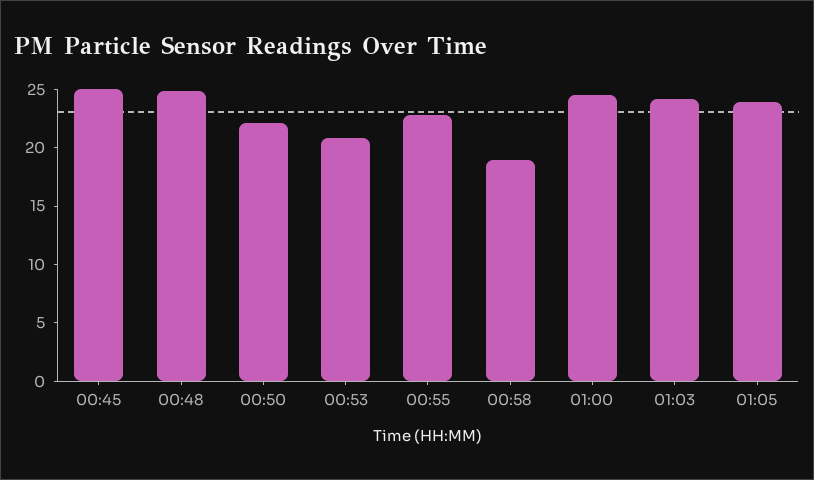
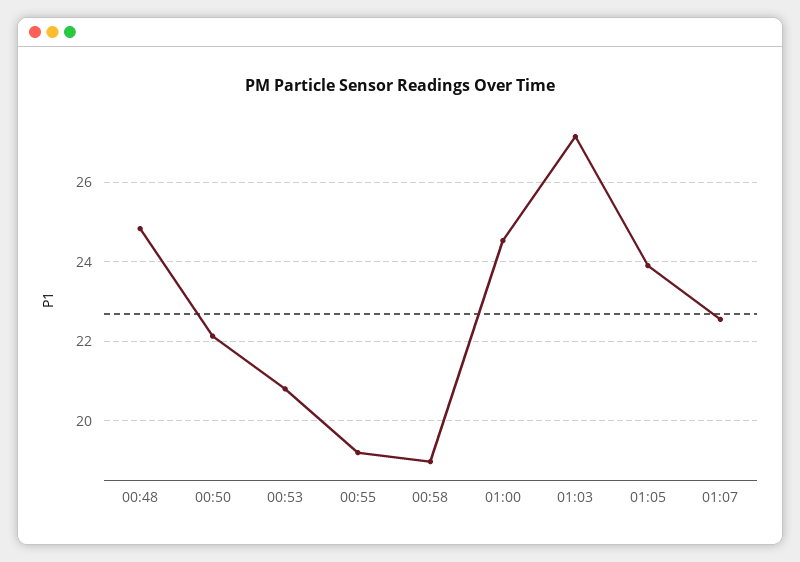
00:45: 25 -> none
00:55: 23 -> 19.2
01:03: 24 -> 27.2
01:07: none -> 22.6

